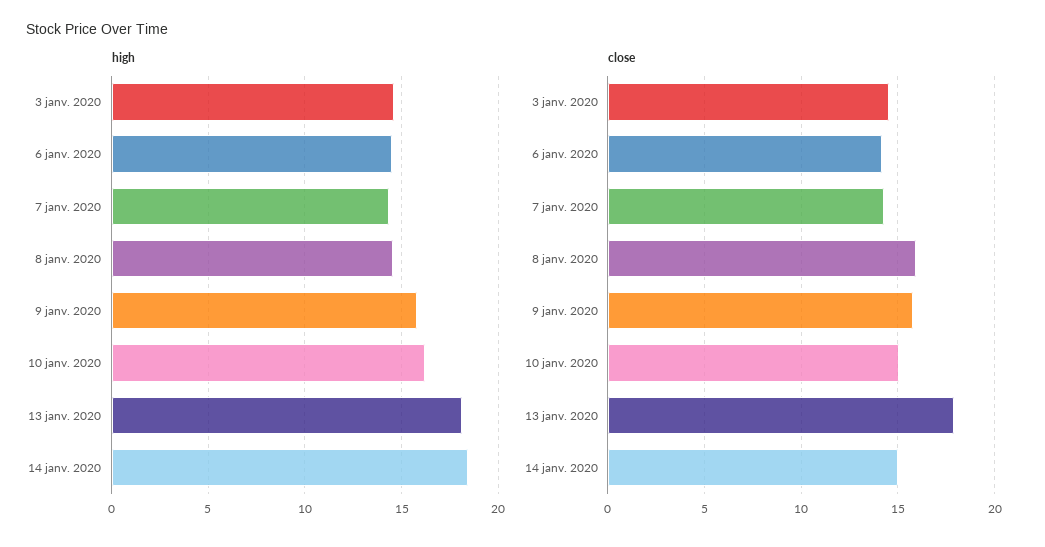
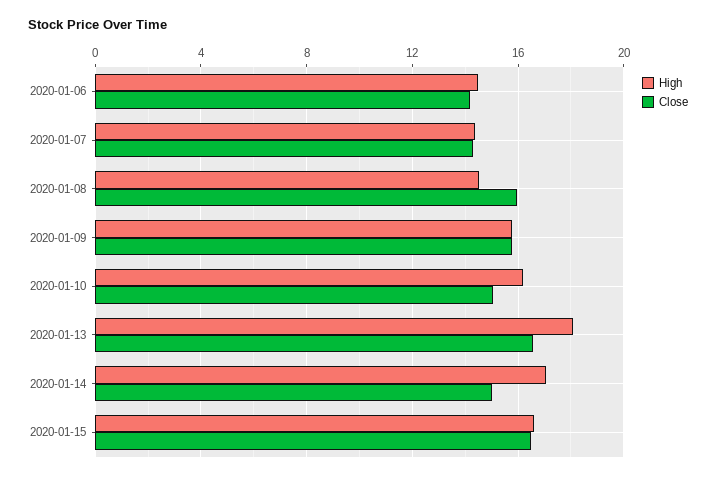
high, 3 janv. 2020: 14.5 -> none
high, 14 janv. 2020: 18.5 -> 17
close, 3 janv. 2020: 14.5 -> none
close, 13 janv. 2020: 18 -> 16.5
high, 2020-01-15: none -> 16.5
close, 2020-01-15: none -> 16.5

